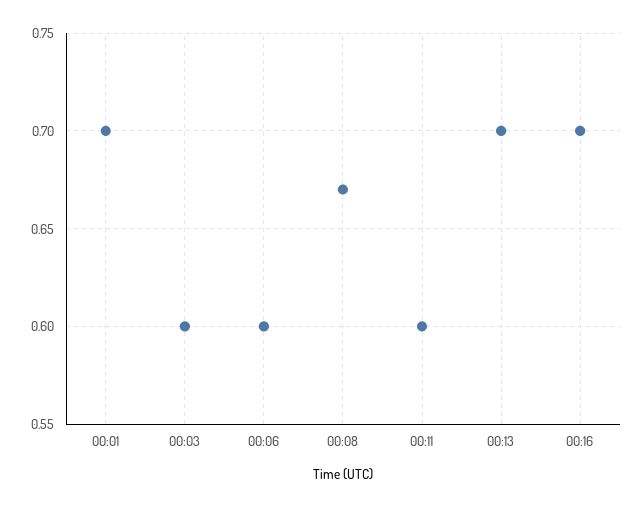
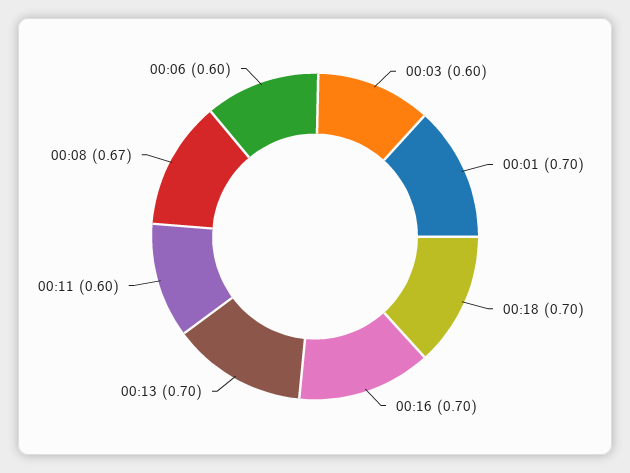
00:18: none -> 0.7

